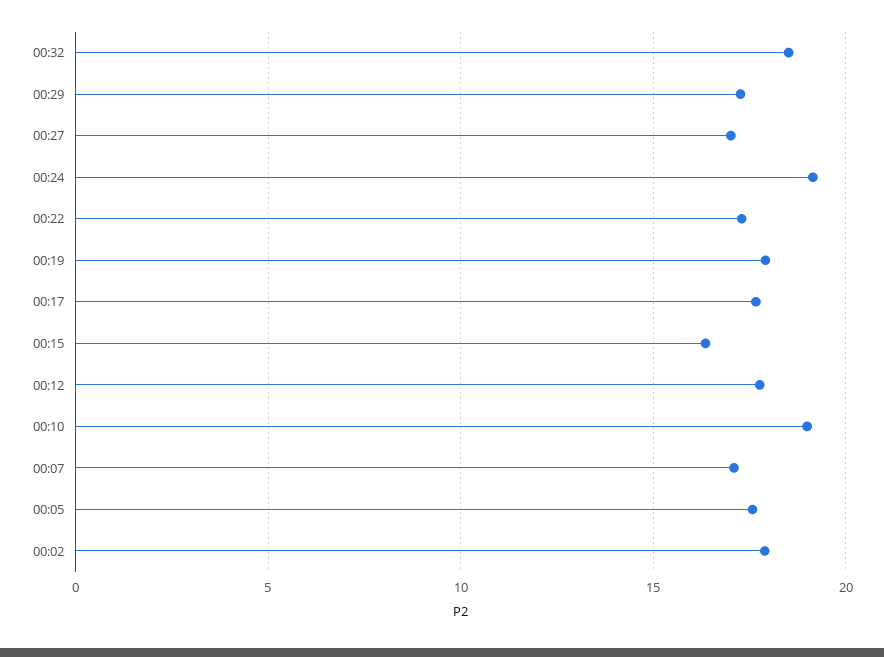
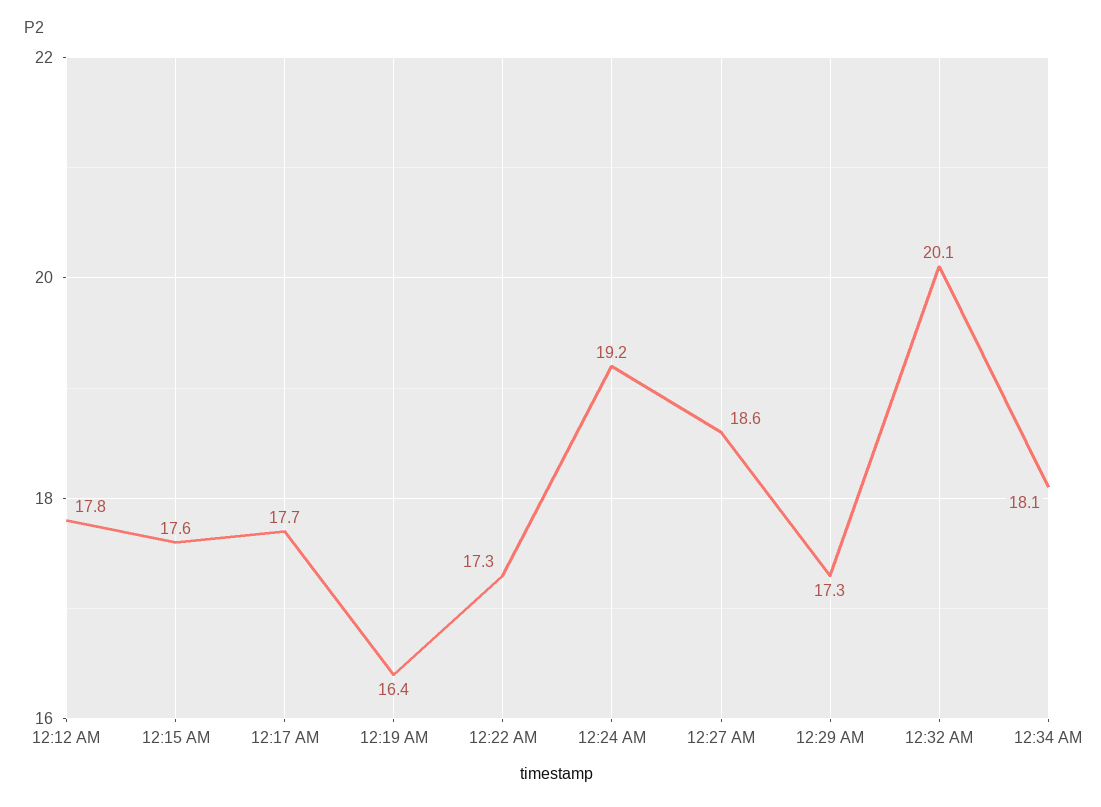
00:32: 18.5 -> 20.1
00:27: 17 -> 18.6
00:19: 18 -> 16.4
00:15: 16.5 -> 17.6
00:10: 19 -> none
00:07: 17 -> none
00:05: 17.5 -> none
00:02: 18 -> none
12:34 AM: none -> 18.1

